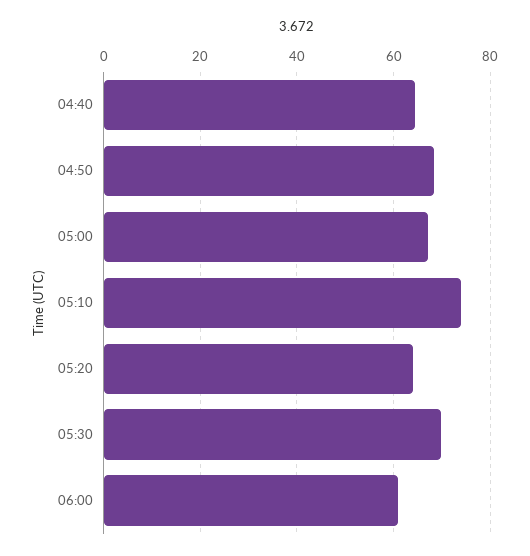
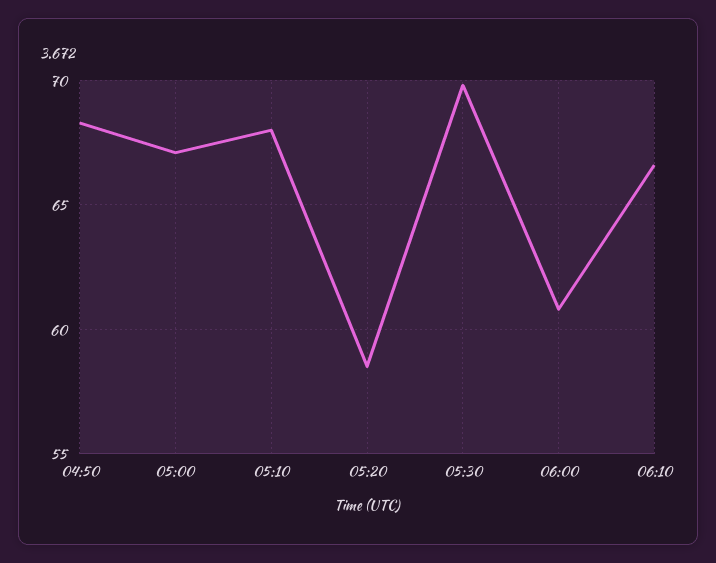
04:40: 64 -> none
05:10: 74 -> 68
05:20: 64 -> 58.5
06:10: none -> 66.5

